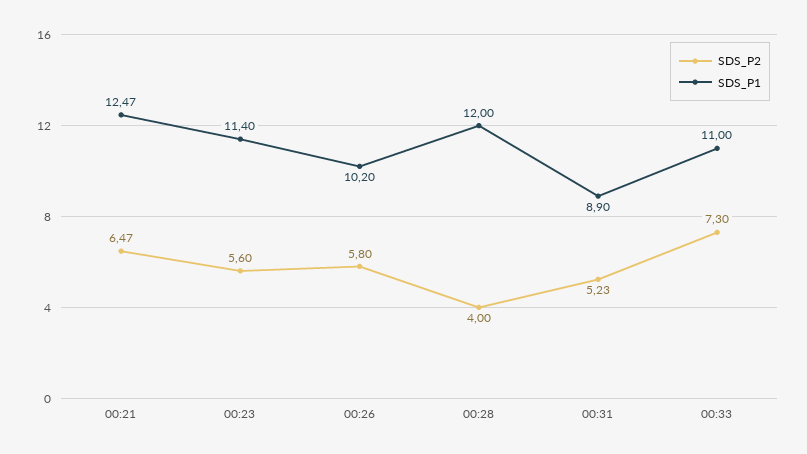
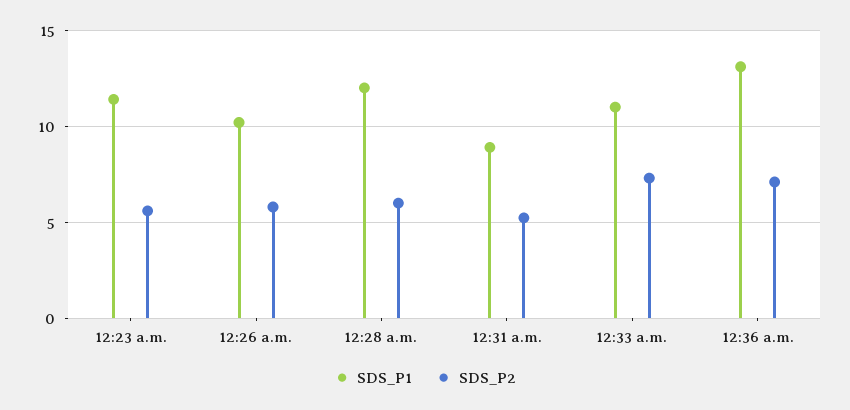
SDS_P2, 00:21: 6.47 -> none
SDS_P1, 00:21: 12.47 -> none
SDS_P2, 00:28: 4 -> 6
SDS_P1, 12:36 a.m.: none -> 13
SDS_P2, 12:36 a.m.: none -> 7

